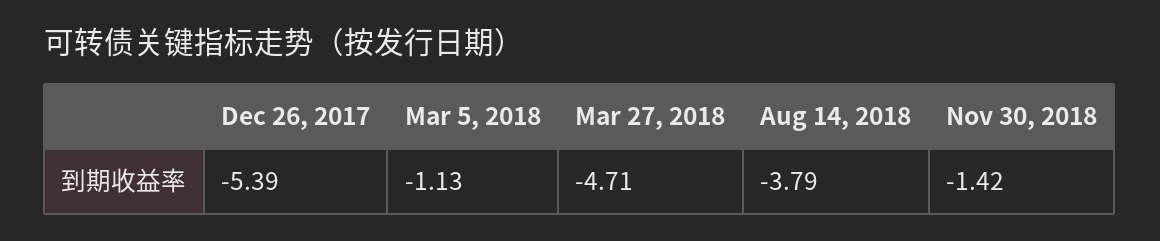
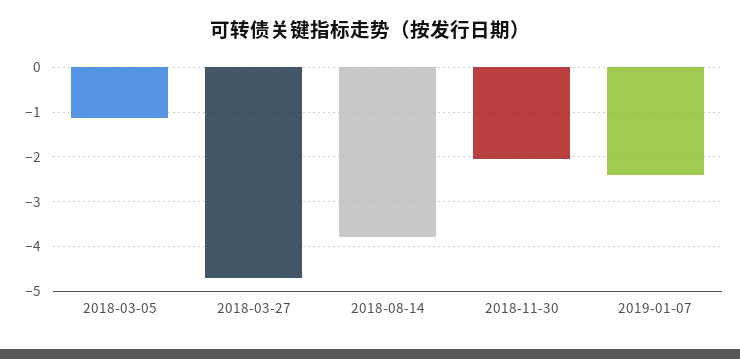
Dec 26, 2017: -5.39 -> none
Nov 30, 2018: -1.42 -> -2
2019-01-07: none -> -2.4

